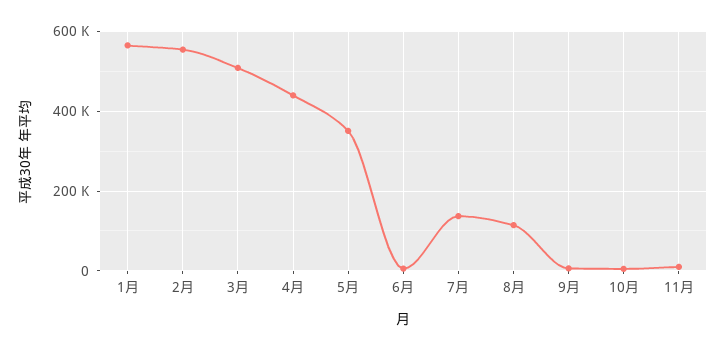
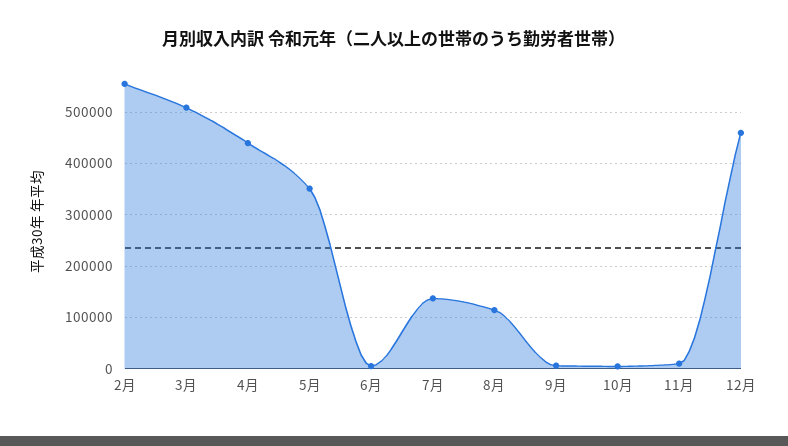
1月: 560000 -> none
12月: none -> 460000

